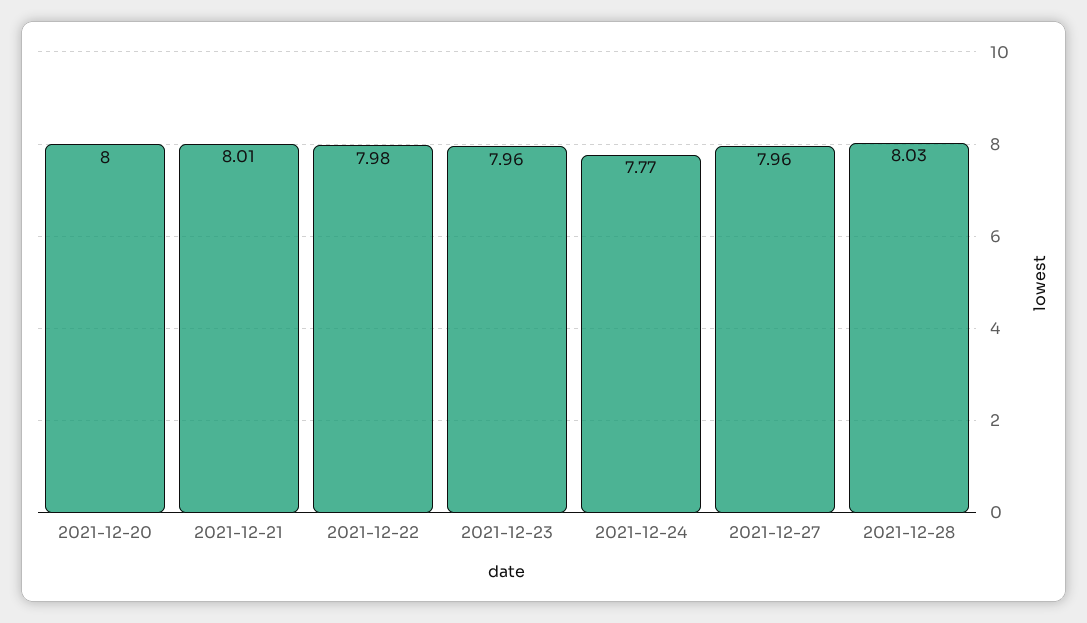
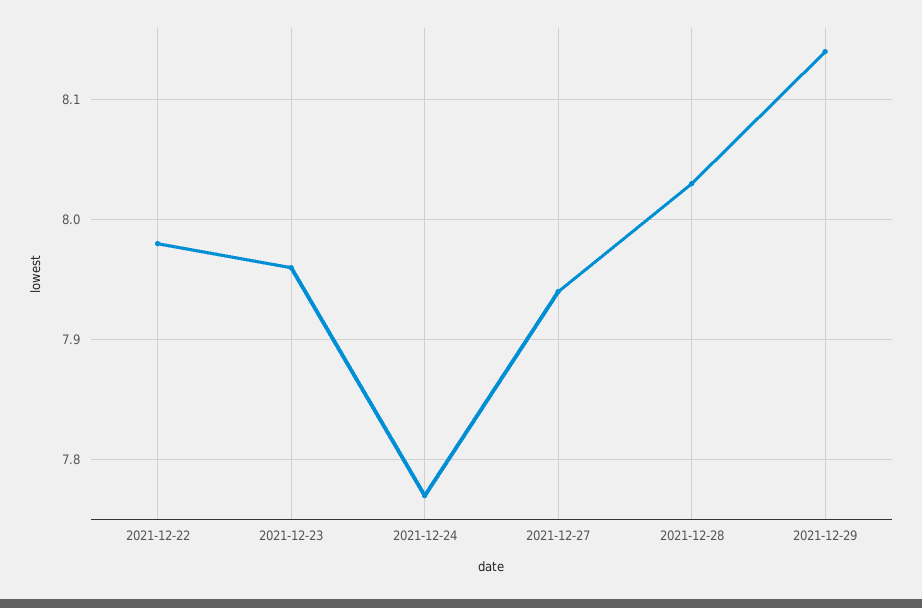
2021-12-20: 8 -> none
2021-12-21: 8.01 -> none
2021-12-27: 7.96 -> 7.94
2021-12-29: none -> 8.14

